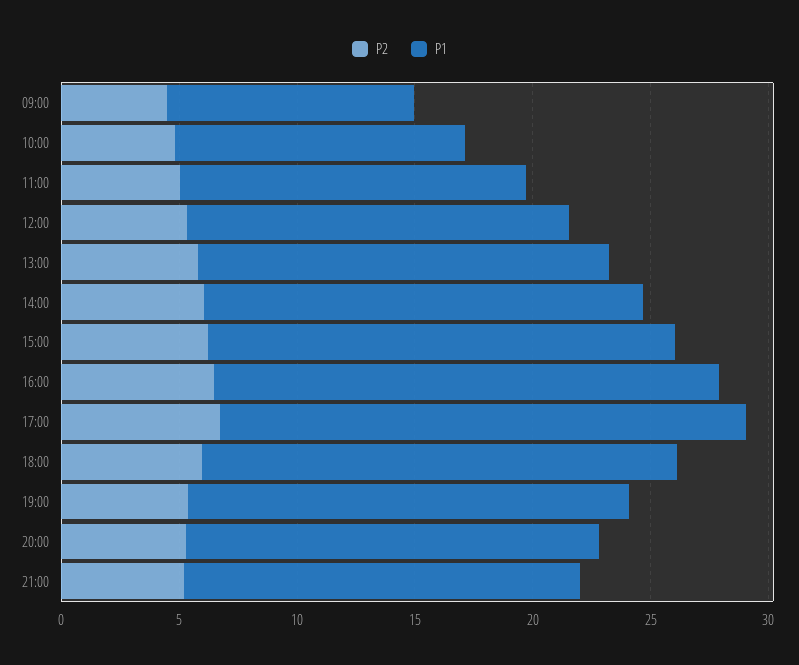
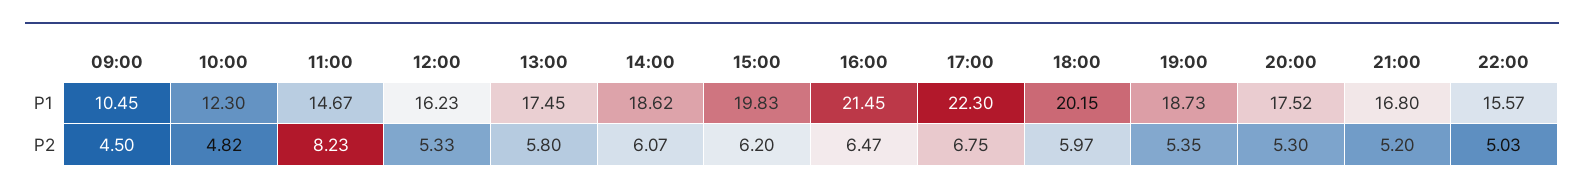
P2, 11:00: 5 -> 8.23
P1, 22:00: none -> 15.57
P2, 22:00: none -> 5.03

